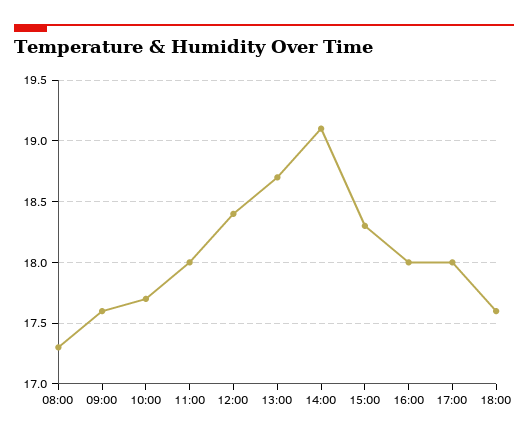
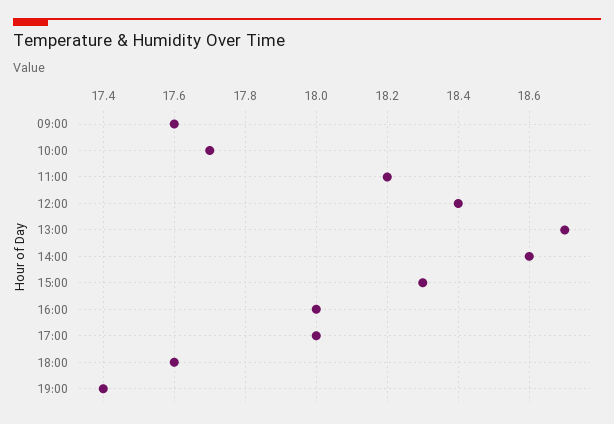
08:00: 17.3 -> none
11:00: 18 -> 18.2
14:00: 19.1 -> 18.6
19:00: none -> 17.4

